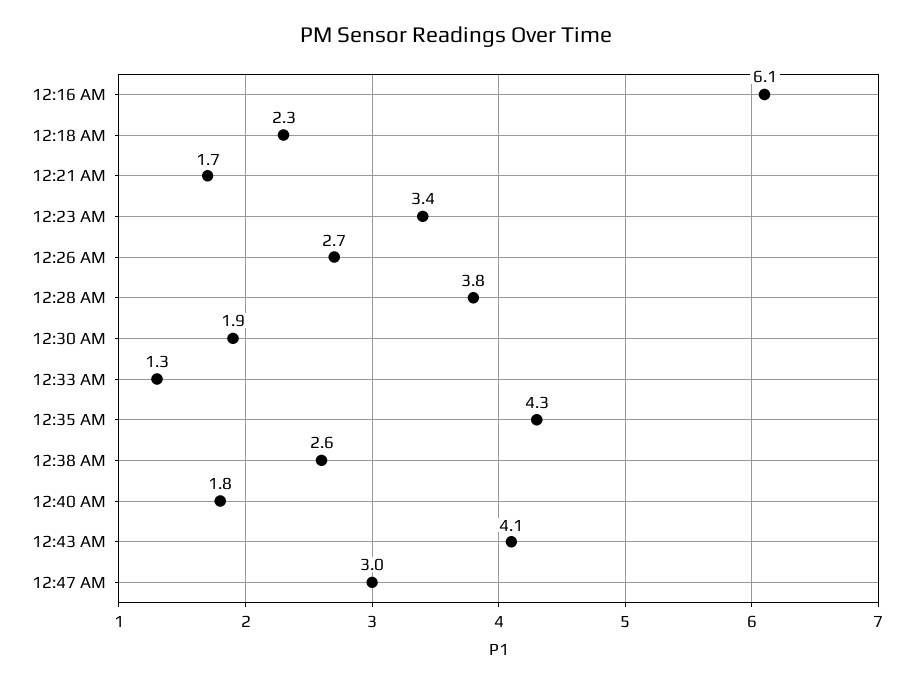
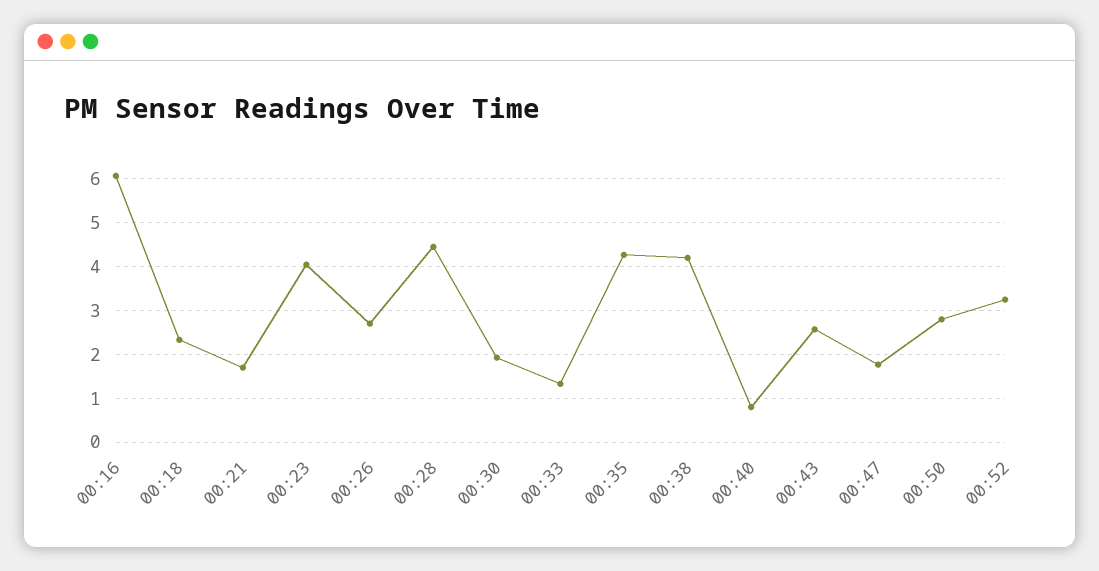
12:23 AM: 3.4 -> 4
12:28 AM: 3.8 -> 4.4
12:38 AM: 2.6 -> 4.2
12:40 AM: 1.8 -> 0.8
12:43 AM: 4.1 -> 2.6
12:47 AM: 3 -> 1.8
00:50: none -> 2.8
00:52: none -> 3.2

